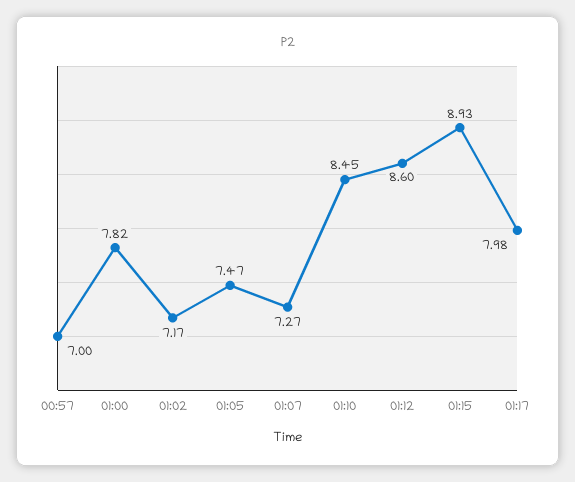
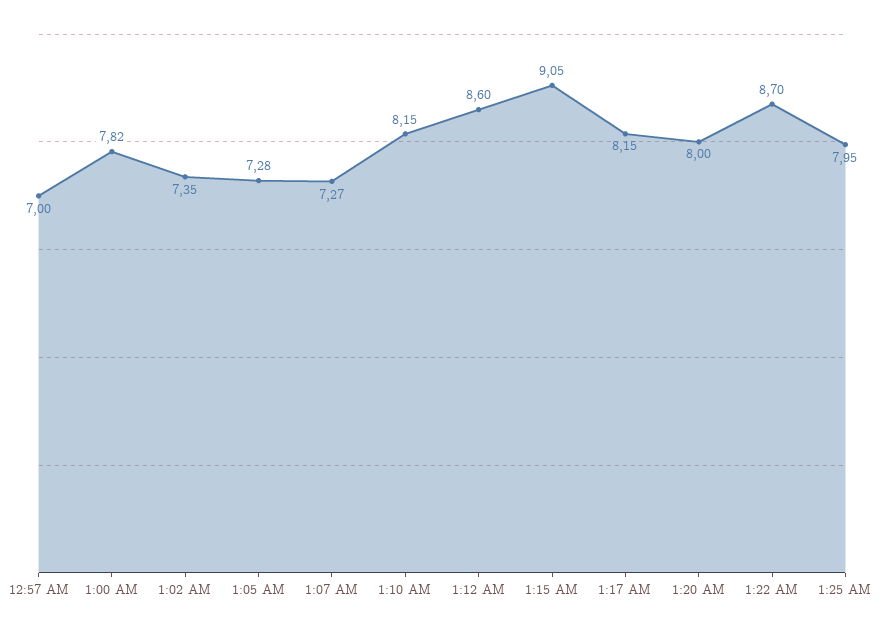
01:02: 7.17 -> 7.35
01:05: 7.47 -> 7.28
01:10: 8.45 -> 8.15
01:15: 8.93 -> 9.05
01:17: 7.98 -> 8.15
1:20 AM: none -> 8
1:22 AM: none -> 8.7
1:25 AM: none -> 7.95

